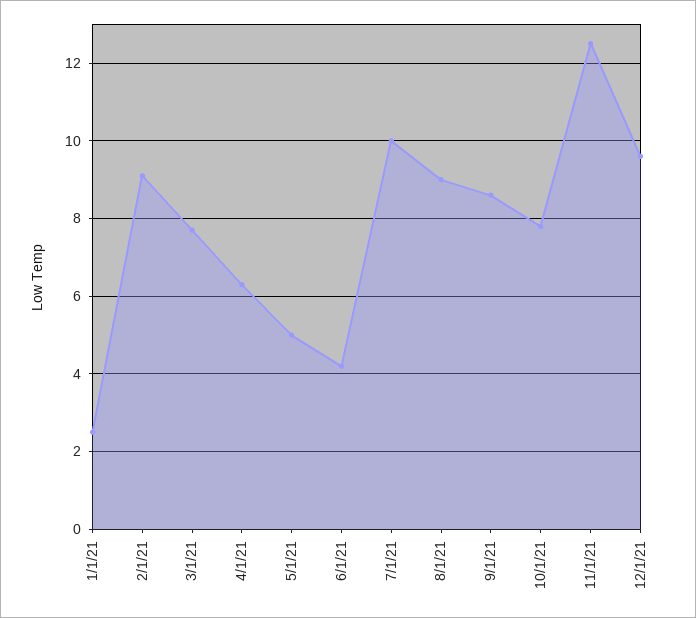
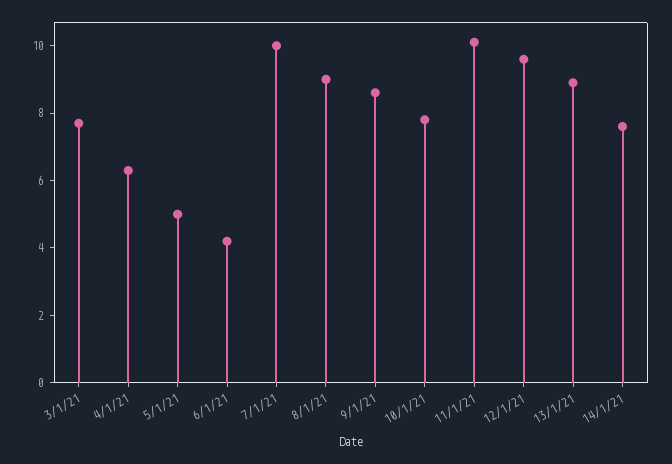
1/1/21: 2.5 -> none
2/1/21: 9 -> none
11/1/21: 12.5 -> 10
13/1/21: none -> 9
14/1/21: none -> 7.5

